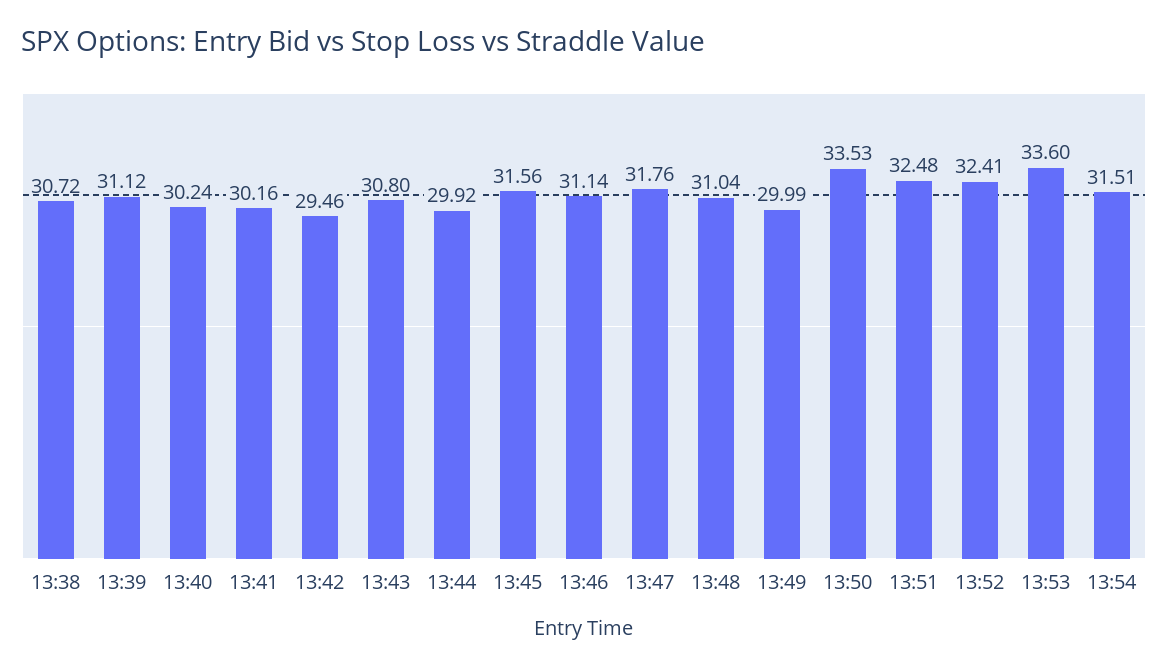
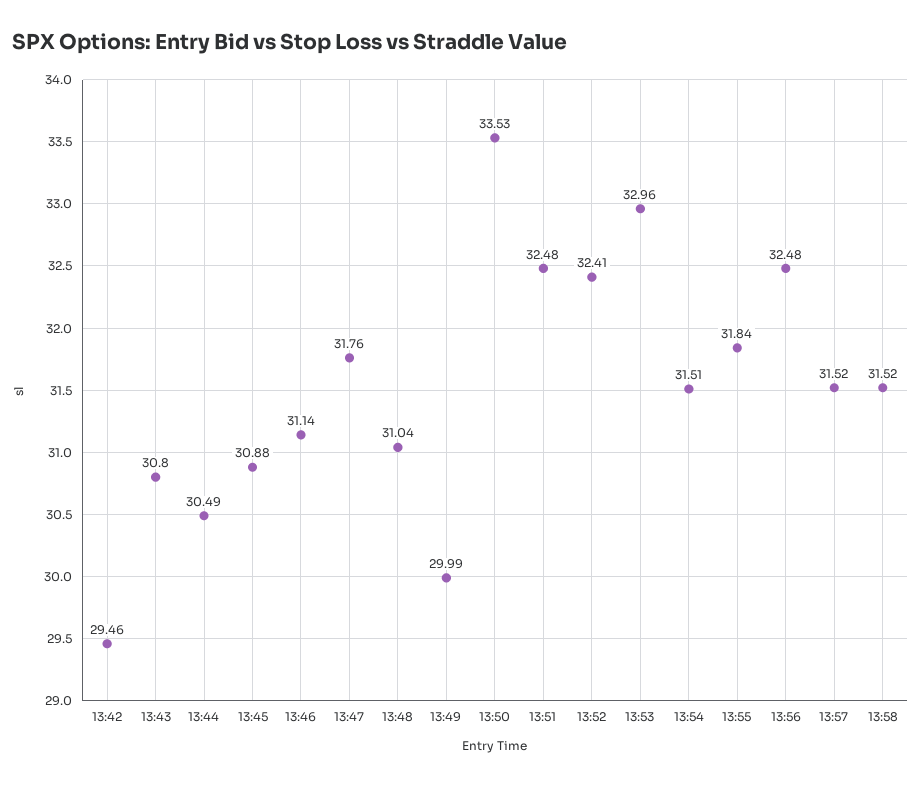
13:38: 30.72 -> none
13:39: 31.12 -> none
13:40: 30.24 -> none
13:41: 30.16 -> none
13:44: 29.92 -> 30.49
13:45: 31.56 -> 30.88
13:53: 33.6 -> 32.96
13:55: none -> 31.84
13:56: none -> 32.48
13:57: none -> 31.52
13:58: none -> 31.52

